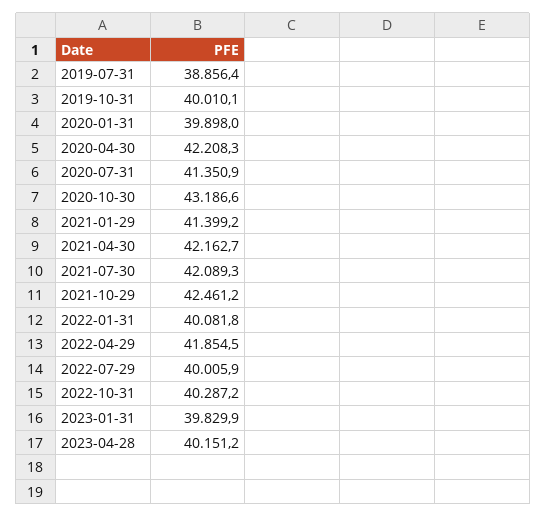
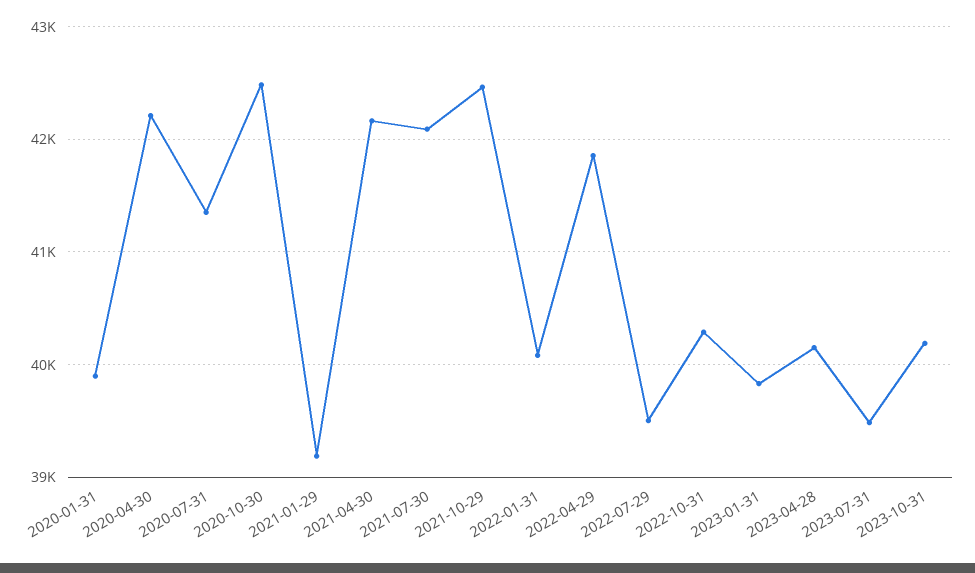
2019-07-31: 38856.4 -> none
2019-10-31: 40010.1 -> none
2020-10-30: 43186.6 -> 42500
2021-01-29: 41399.2 -> 39200
2022-07-29: 40005.9 -> 39500
2023-07-31: none -> 39500
2023-10-31: none -> 40200

